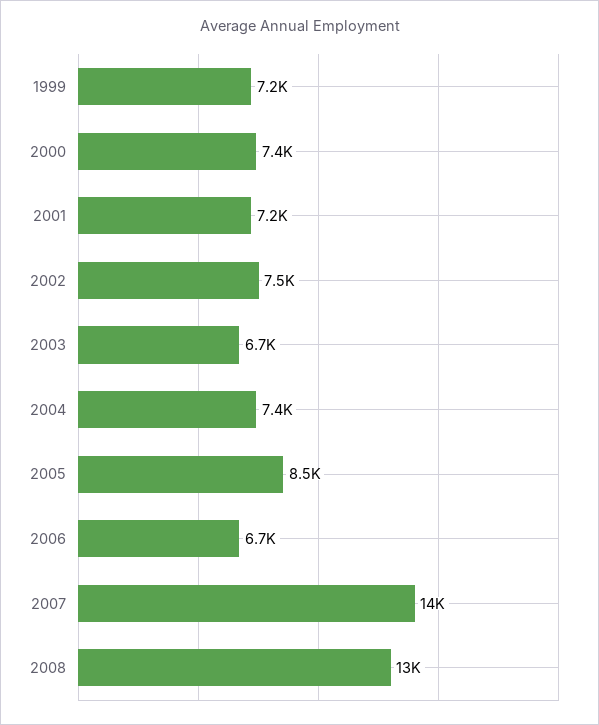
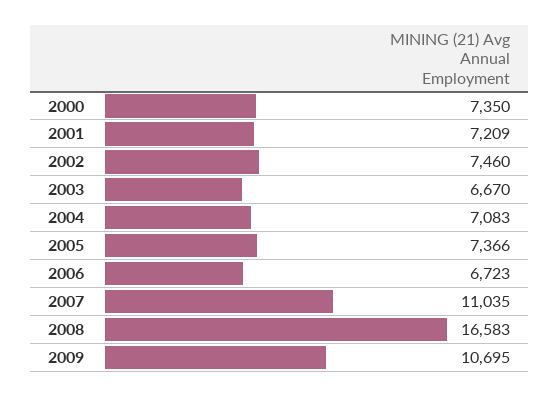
1999: 7200 -> none
2004: 7400 -> 7083
2005: 8500 -> 7366
2007: 14000 -> 11035
2008: 13000 -> 16583
2009: none -> 10695

